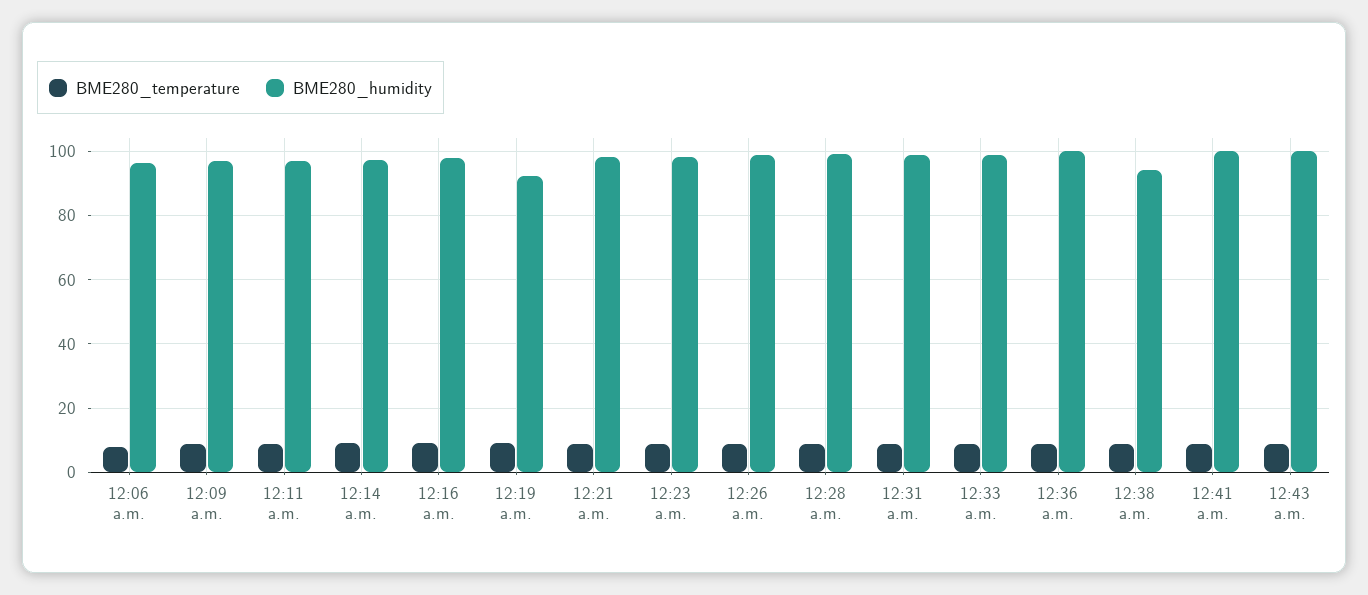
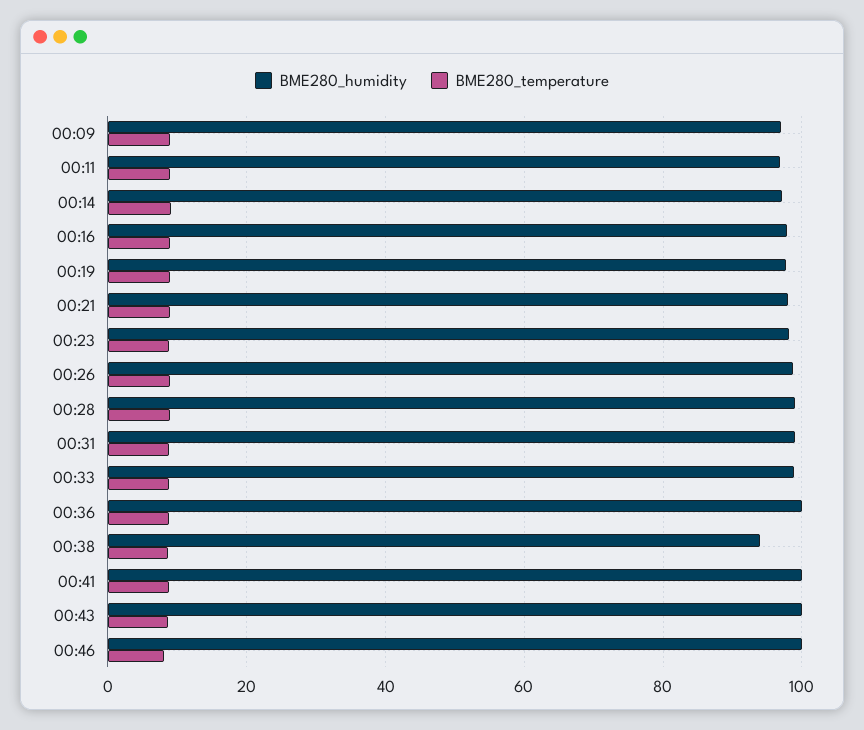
BME280_temperature, 12:06 a.m.: 8 -> none
BME280_humidity, 12:06 a.m.: 96 -> none
BME280_humidity, 12:19 a.m.: 92 -> 98
BME280_humidity, 00:46: none -> 100
BME280_temperature, 00:46: none -> 8

